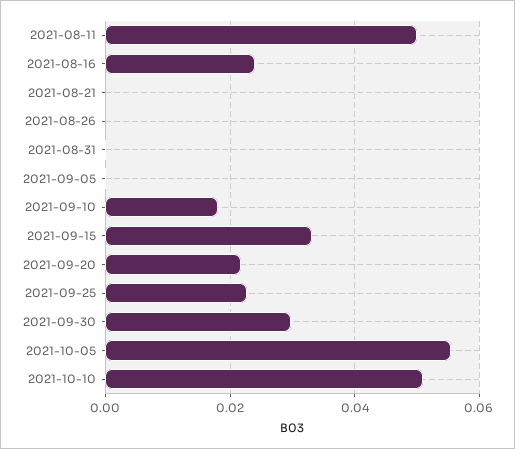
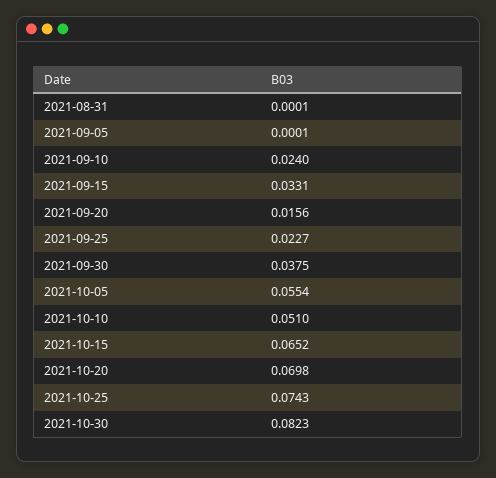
2021-08-11: 0.05 -> none
2021-08-16: 0.024 -> none
2021-08-21: 0 -> none
2021-08-26: 0 -> none
2021-09-10: 0.018 -> 0.024
2021-09-20: 0.022 -> 0.0156
2021-09-30: 0.03 -> 0.0375
2021-10-15: none -> 0.0652
2021-10-20: none -> 0.0698
2021-10-25: none -> 0.0743
2021-10-30: none -> 0.0823

